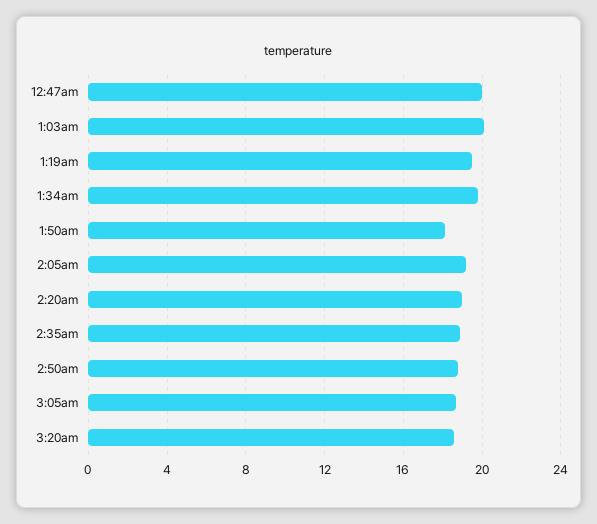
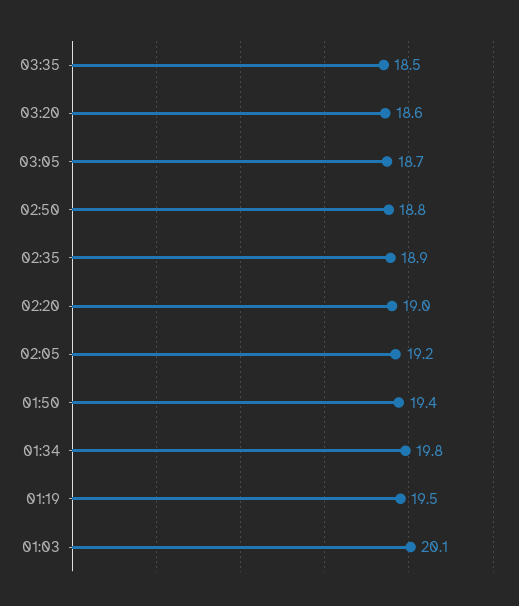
12:47am: 20 -> none
1:50am: 18 -> 19.4
03:35: none -> 18.5

